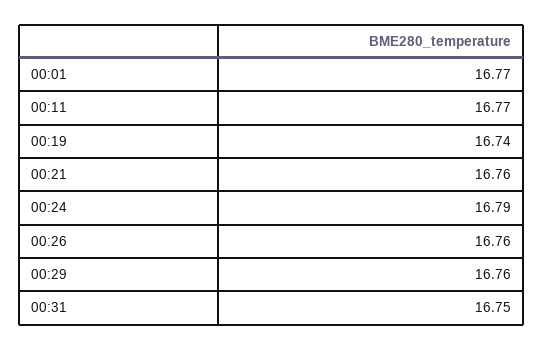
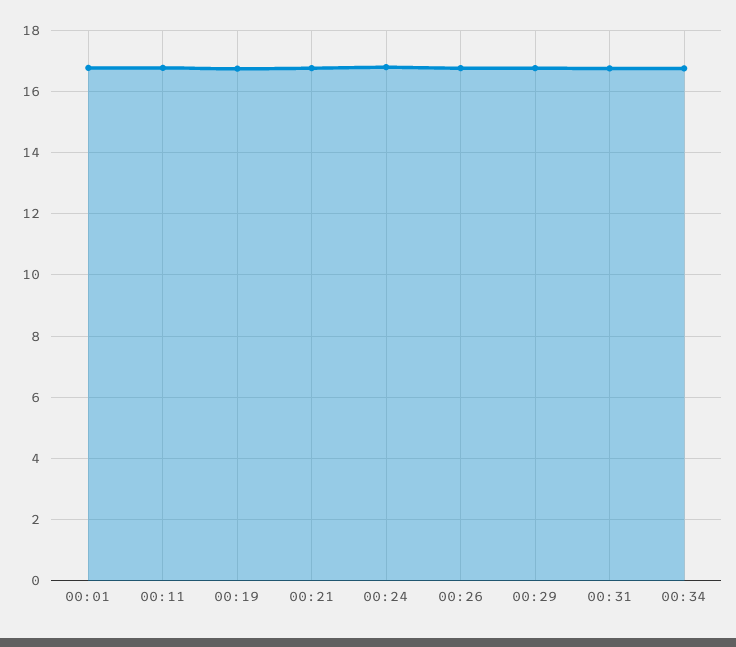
00:34: none -> 16.8

